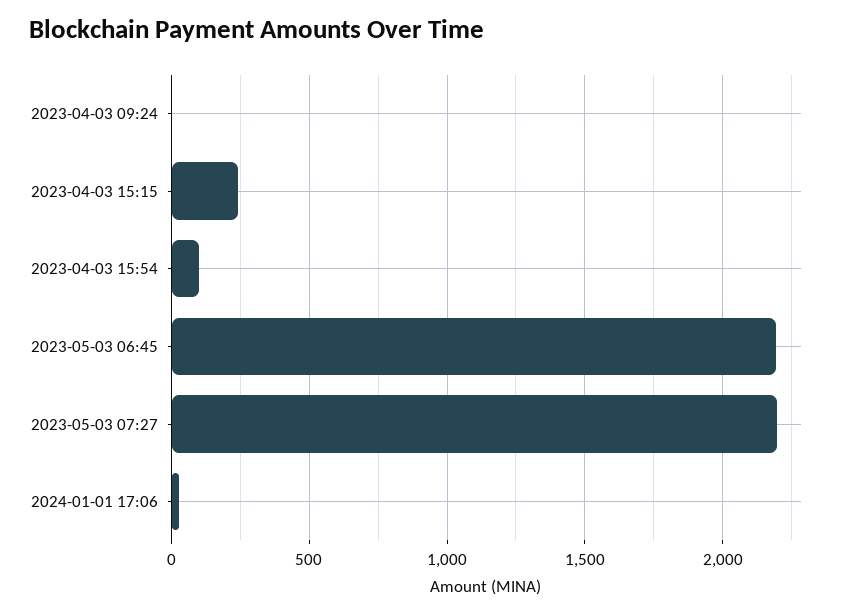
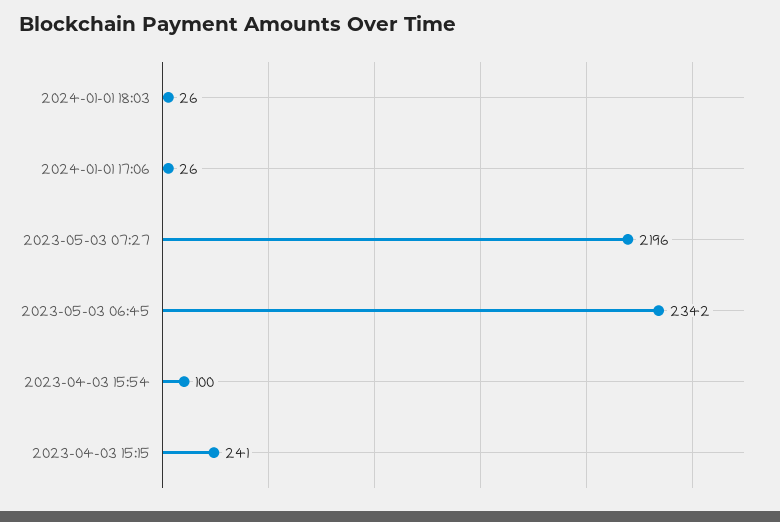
2023-04-03 09:24: 0 -> none
2023-05-03 06:45: 2200 -> 2342
2024-01-01 18:03: none -> 26

